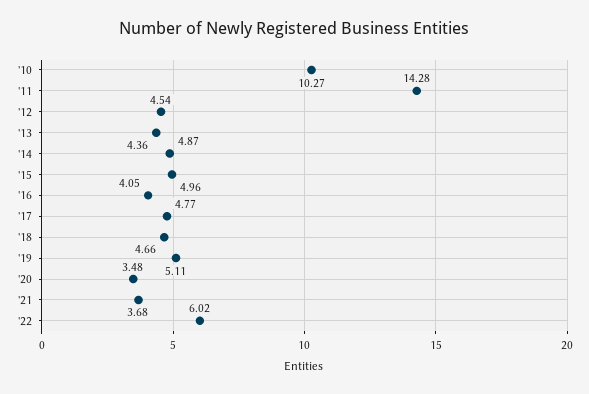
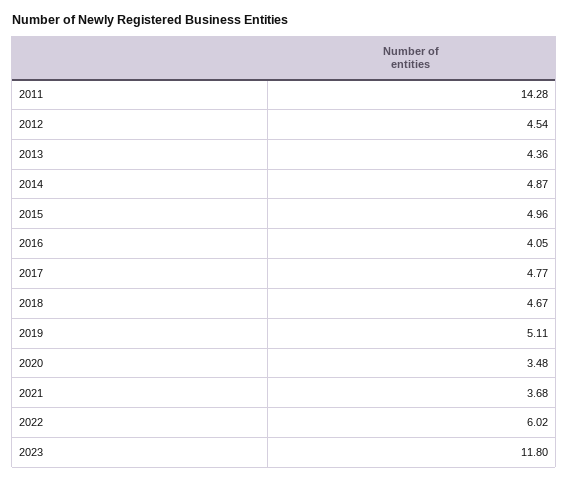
'10: 10.27 -> none
'18: 4.66 -> 4.67
2023: none -> 11.8

